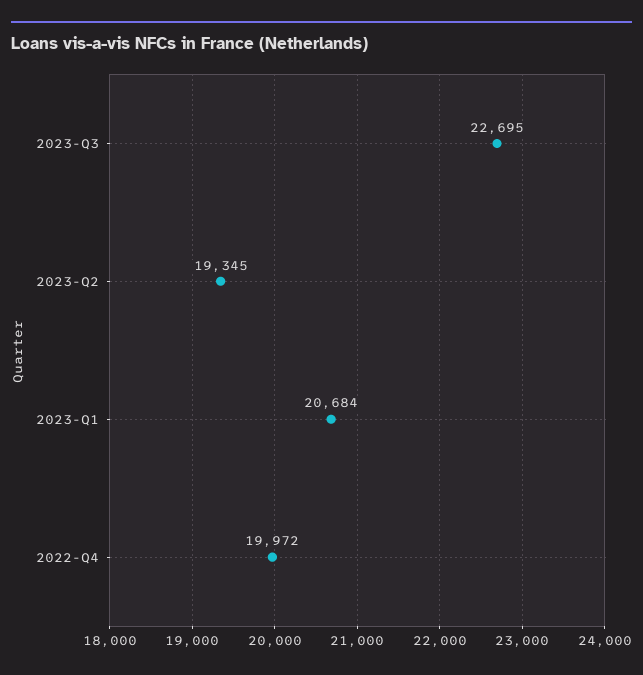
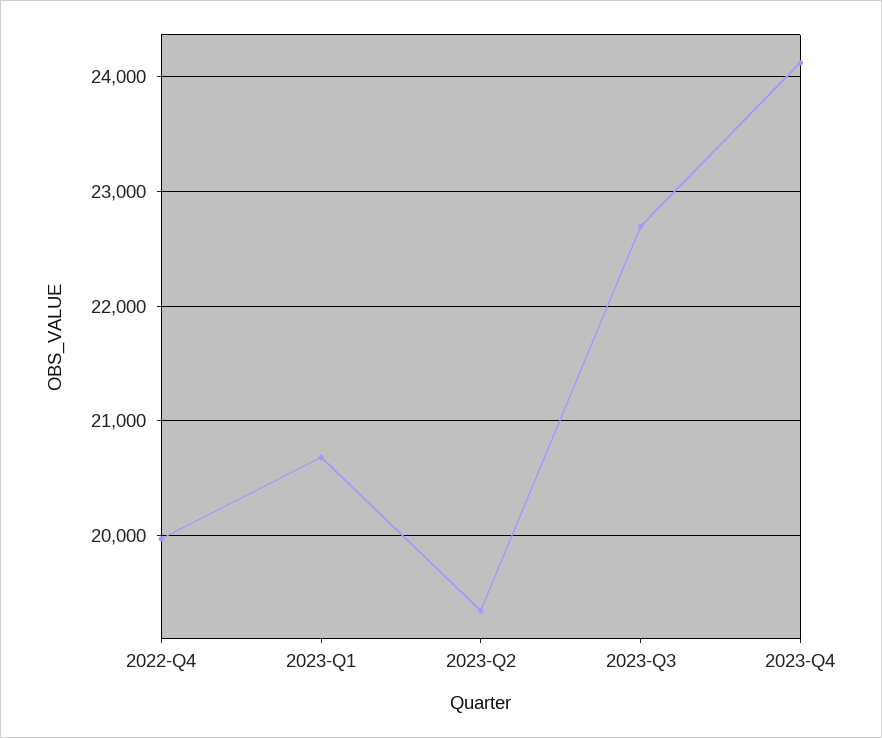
2023-Q4: none -> 24100

